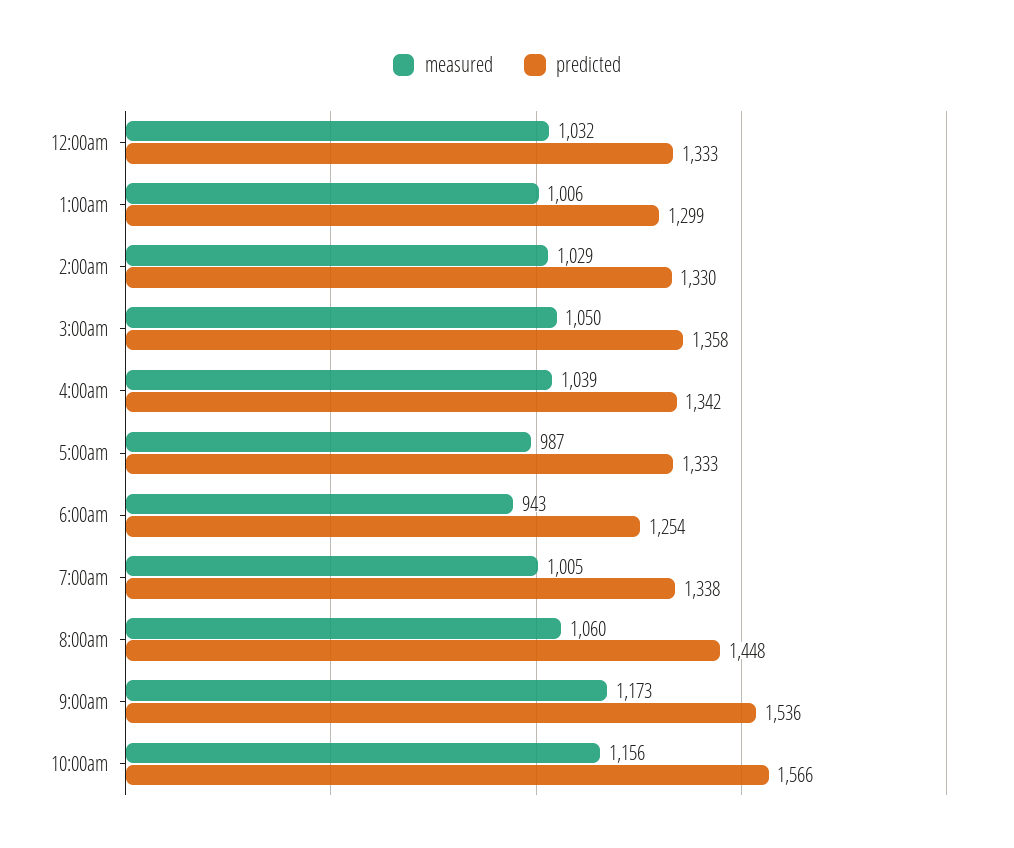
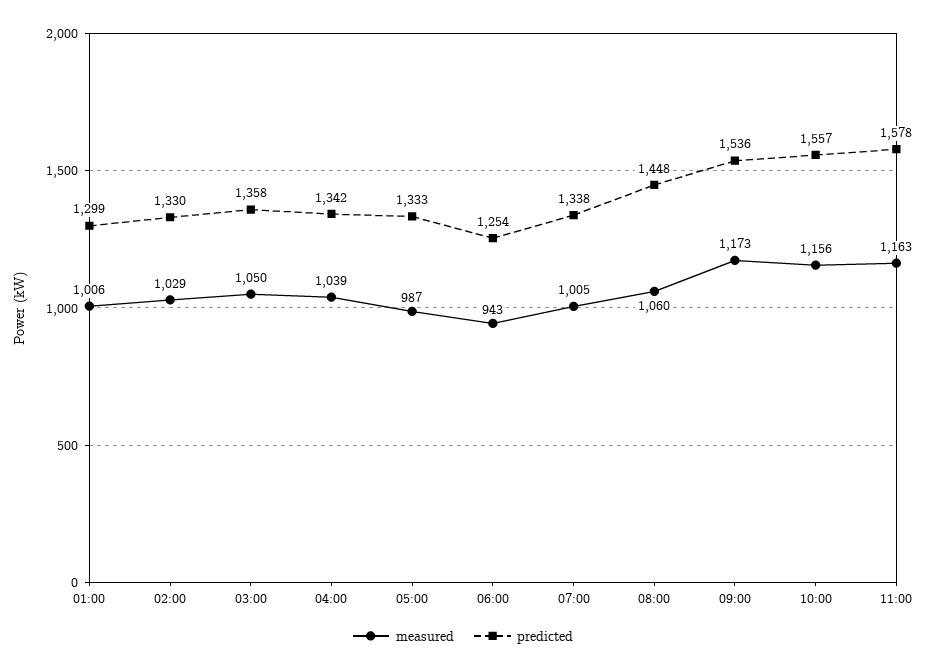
measured, 12:00am: 1032 -> none
predicted, 12:00am: 1333 -> none
predicted, 10:00am: 1566 -> 1557
measured, 11:00: none -> 1163
predicted, 11:00: none -> 1578

